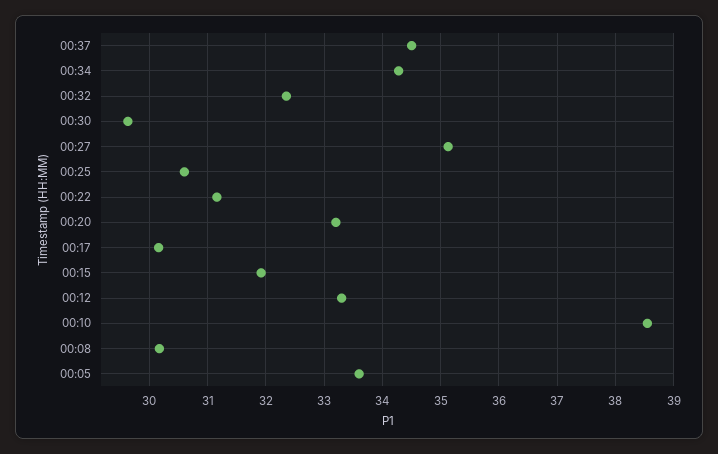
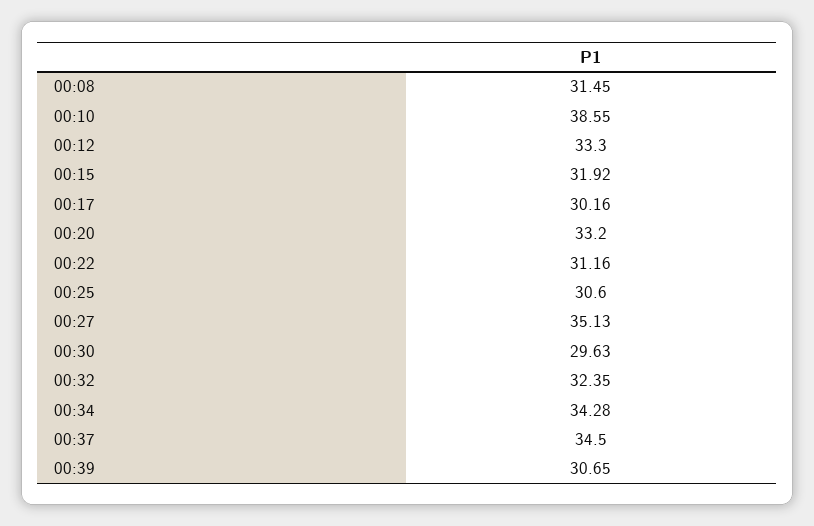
00:08: 30.2 -> 31.45
00:05: 33.6 -> none
00:39: none -> 30.65

